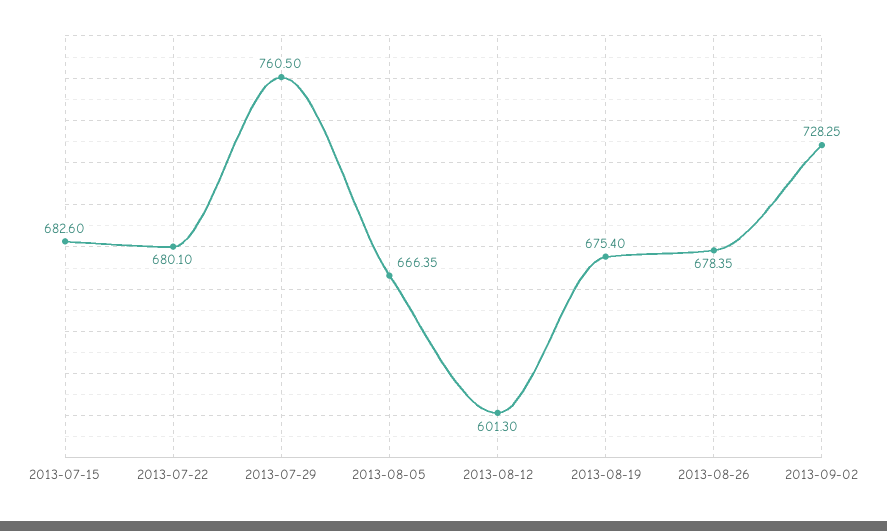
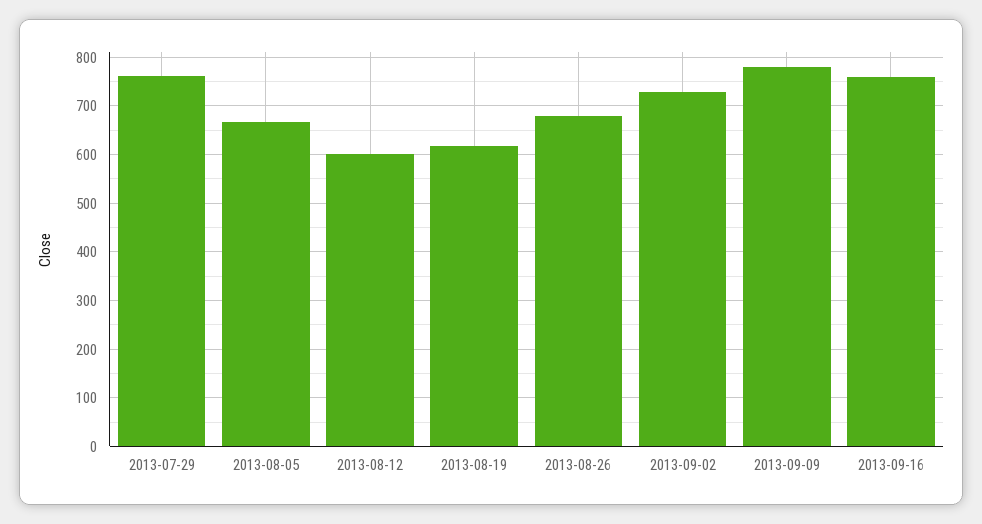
2013-07-15: 682.6 -> none
2013-07-22: 680.1 -> none
2013-08-19: 675.4 -> 620
2013-09-09: none -> 780
2013-09-16: none -> 760

